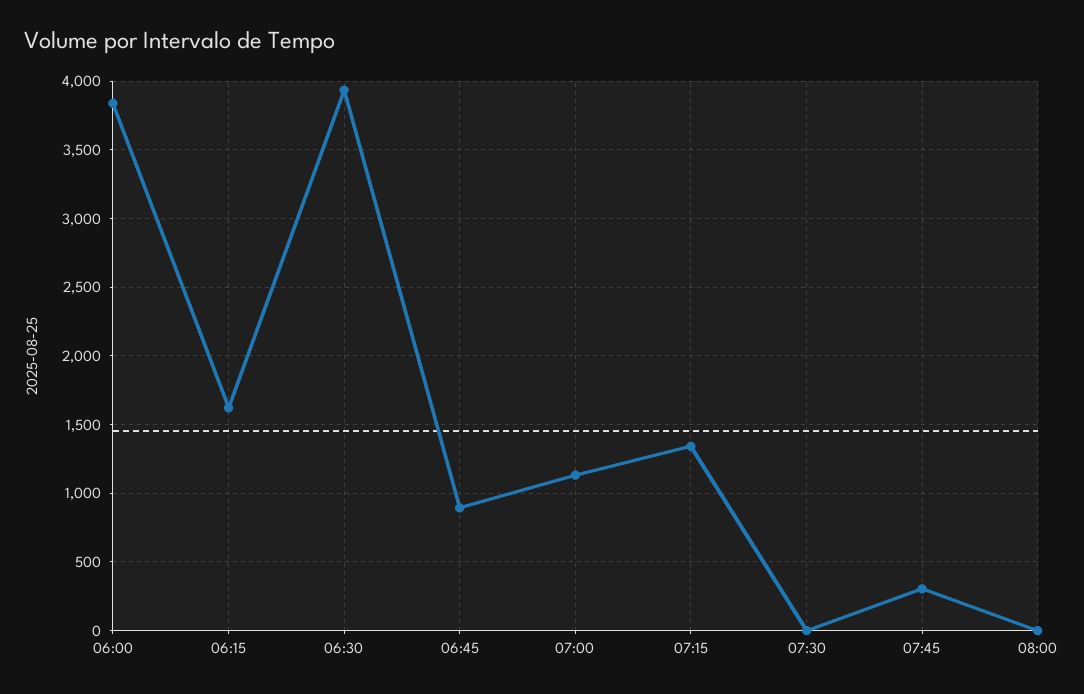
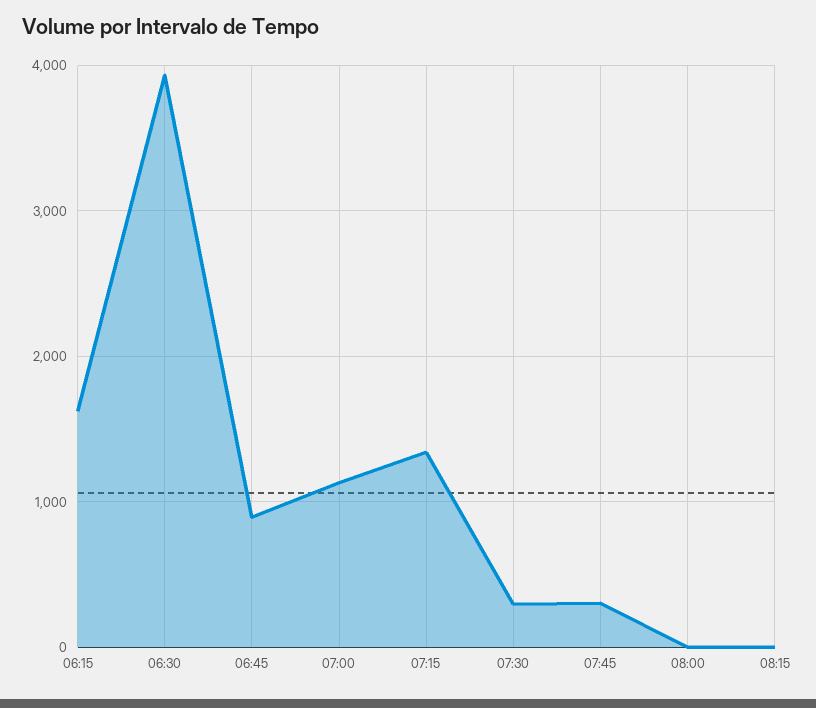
06:00: 3850 -> none
07:30: 0 -> 300
08:15: none -> 0

